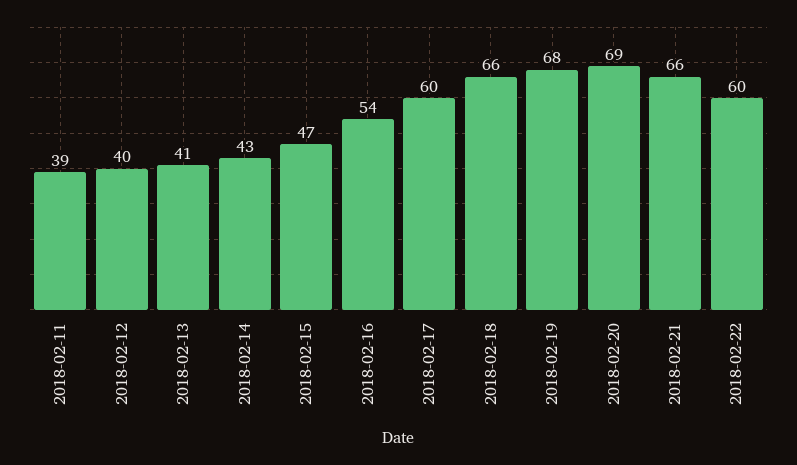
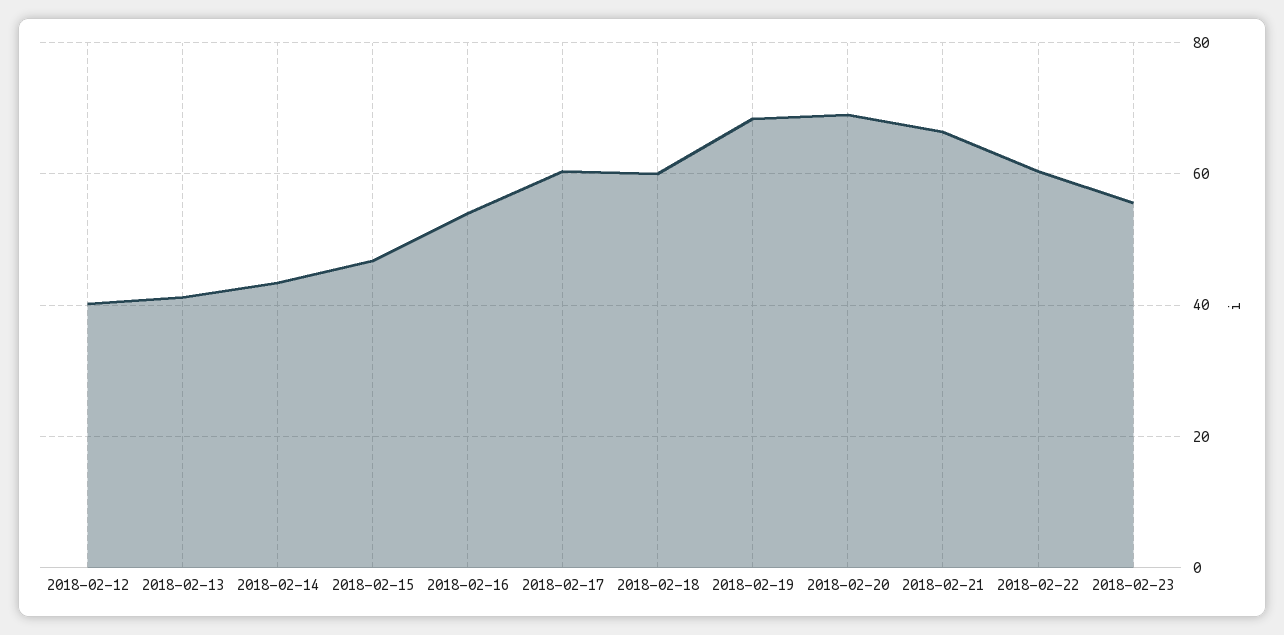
2018-02-11: 39 -> none
2018-02-18: 66 -> 60
2018-02-23: none -> 56

